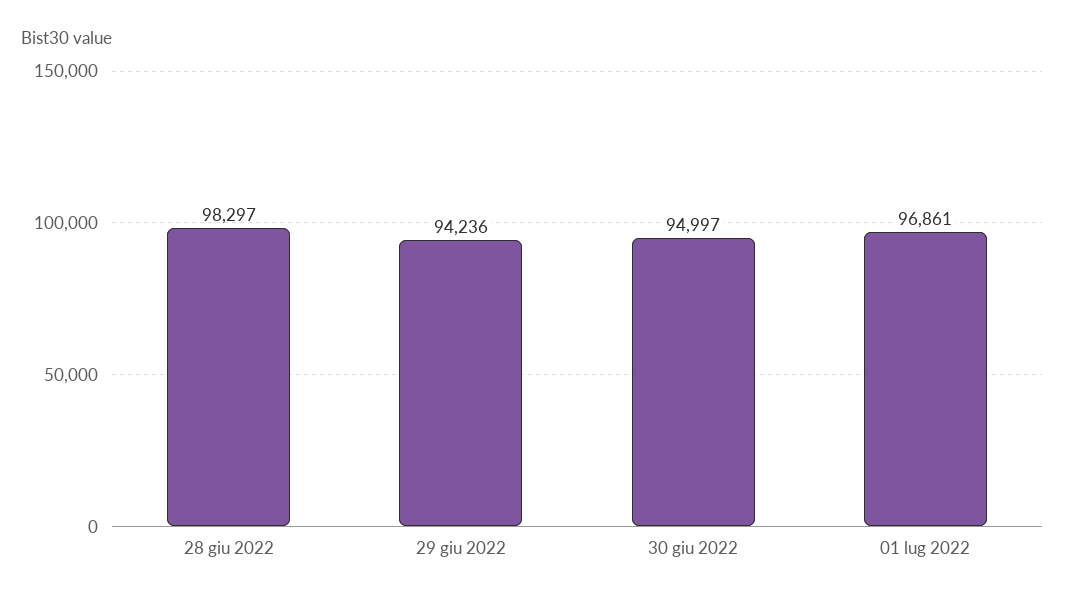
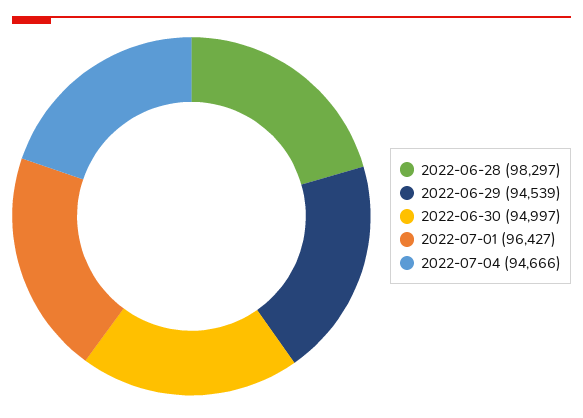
29 giu 2022: 94236 -> 94539
01 lug 2022: 96861 -> 96427
2022-07-04: none -> 94666

